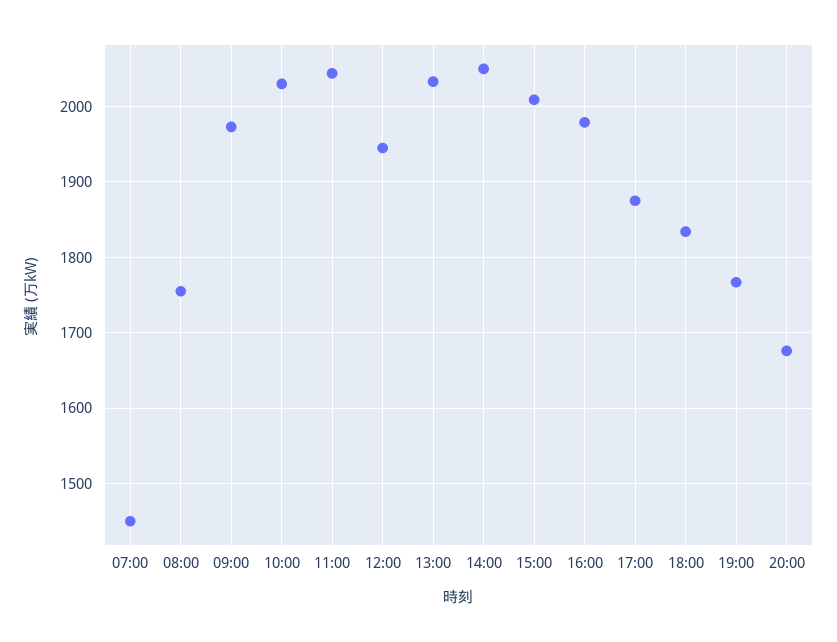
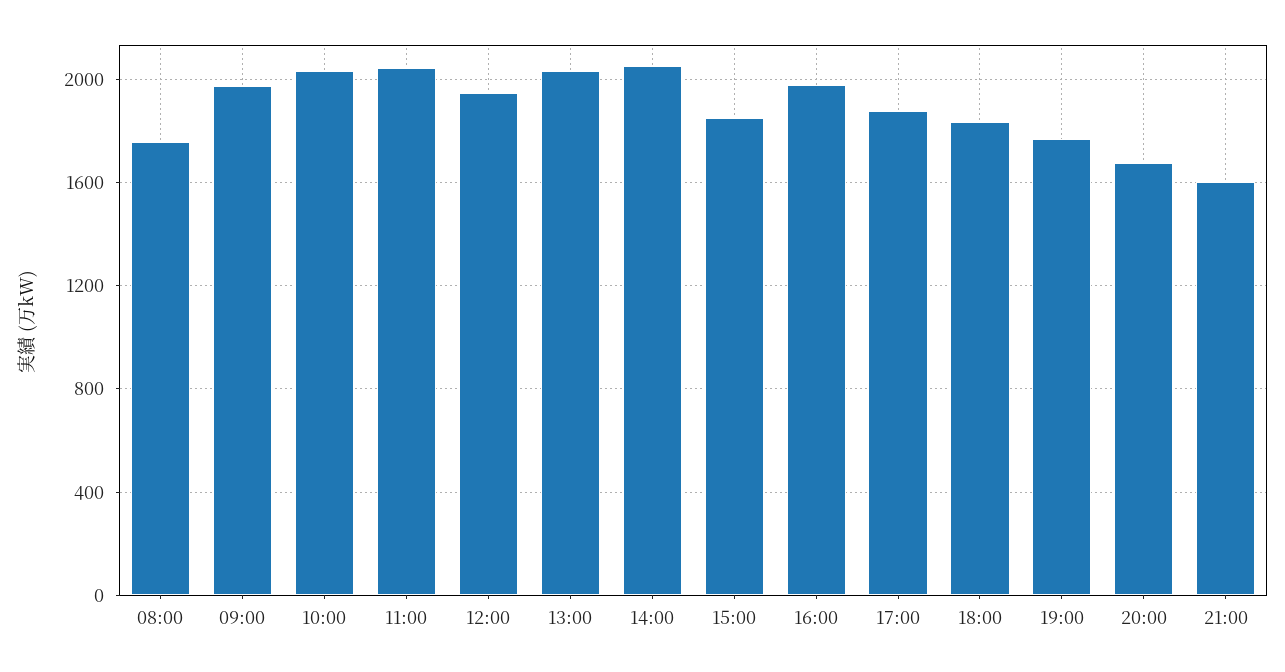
07:00: 1450 -> none
15:00: 2010 -> 1850
21:00: none -> 1600

